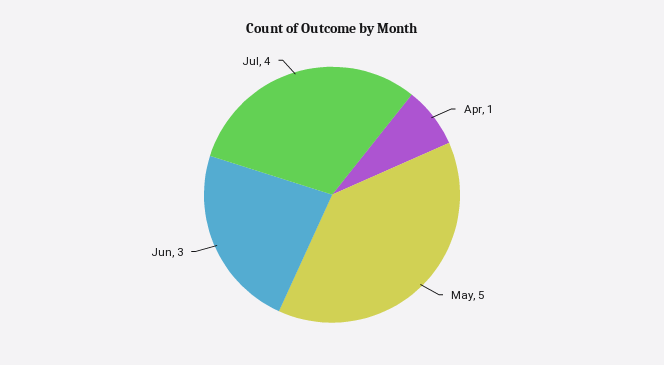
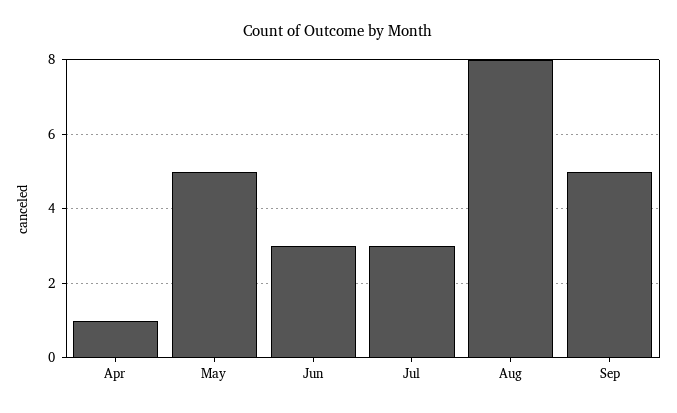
Jul: 4 -> 3
Aug: none -> 8
Sep: none -> 5

